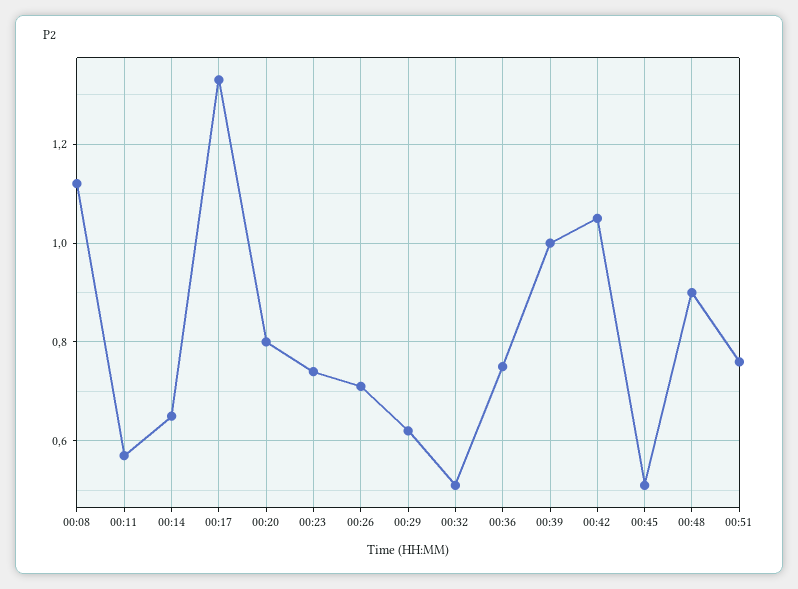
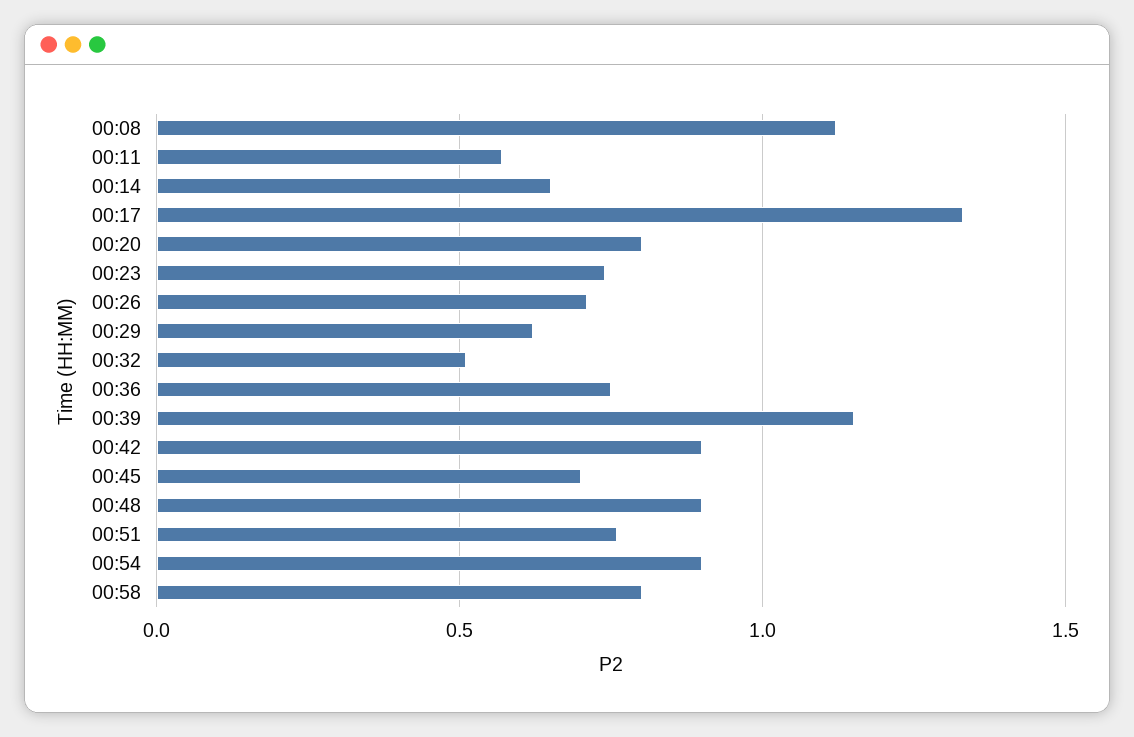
00:39: 1 -> 1.15
00:42: 1.05 -> 0.9
00:45: 0.5 -> 0.7
00:54: none -> 0.9
00:58: none -> 0.8

